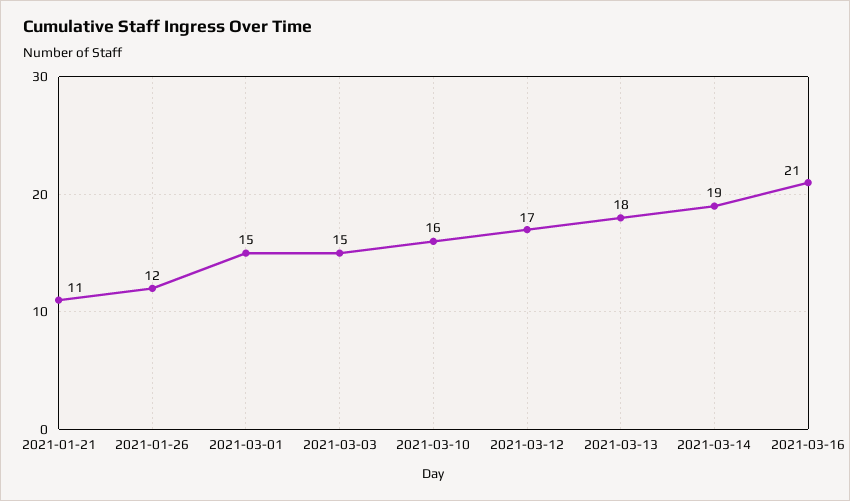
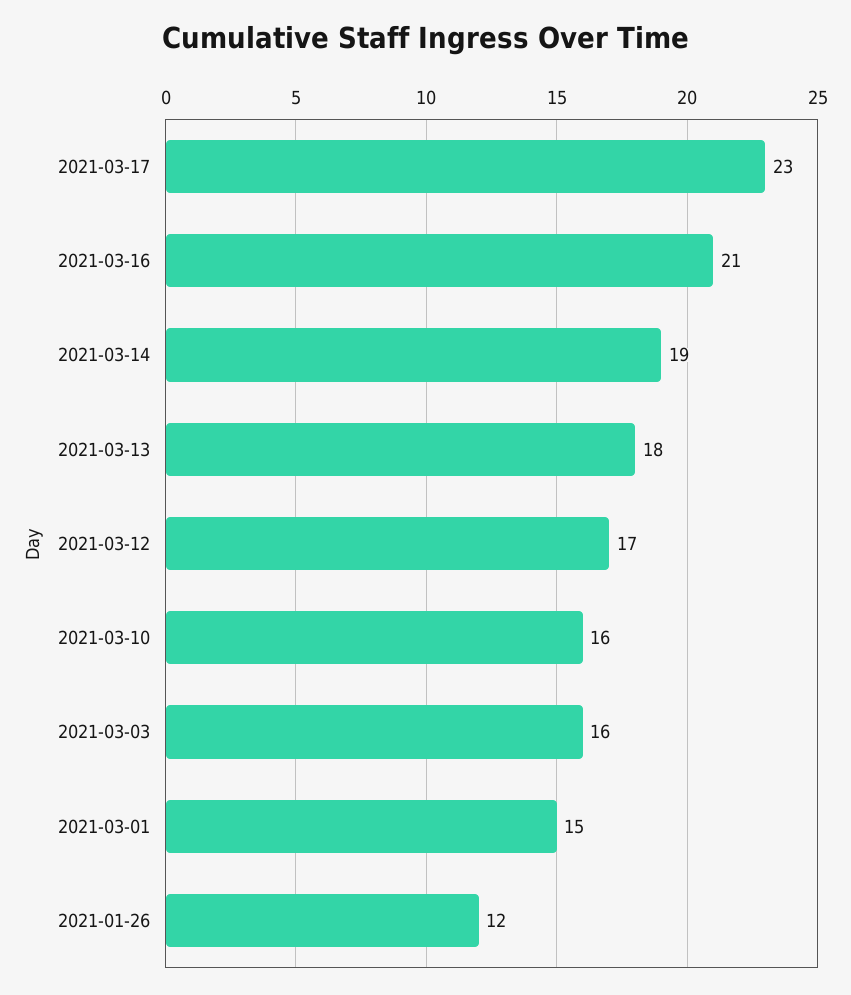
2021-01-21: 11 -> none
2021-03-03: 15 -> 16
2021-03-17: none -> 23

